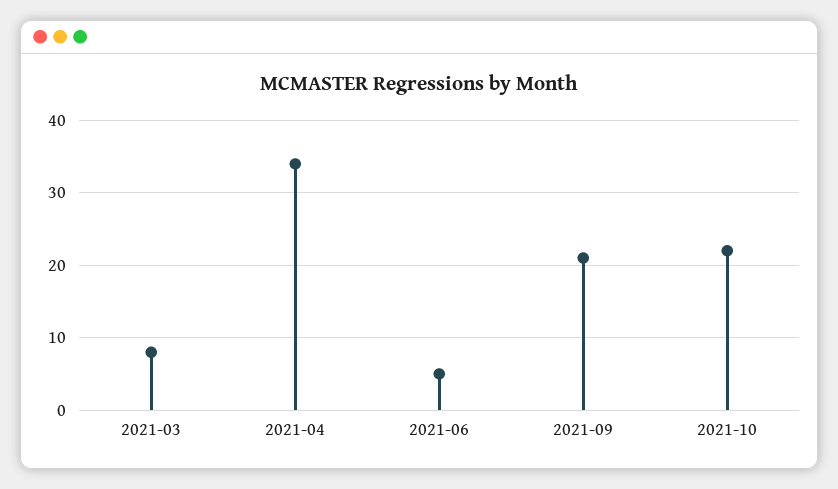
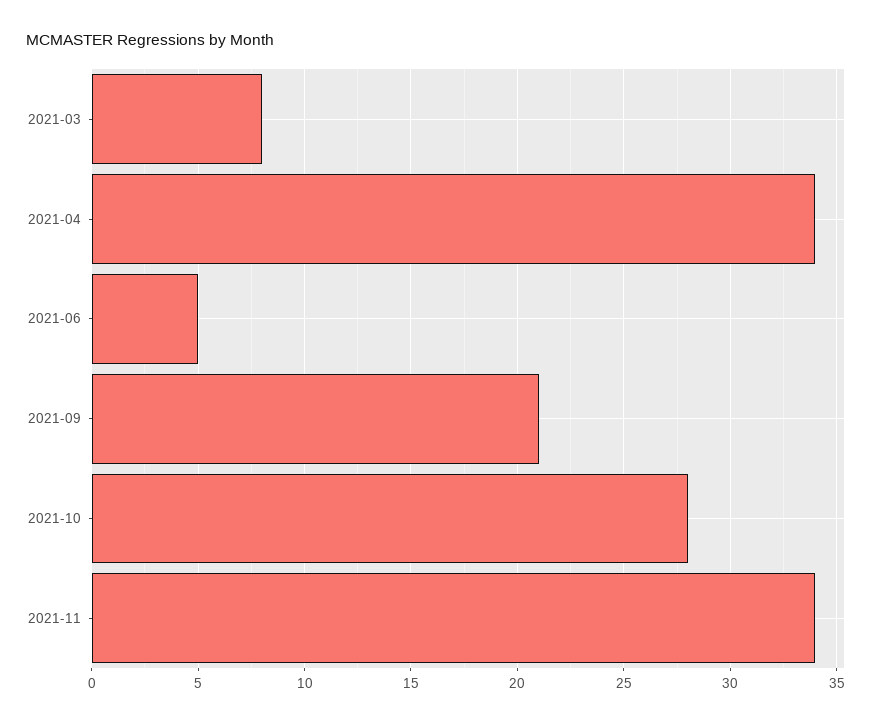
2021-10: 22 -> 28
2021-11: none -> 34

